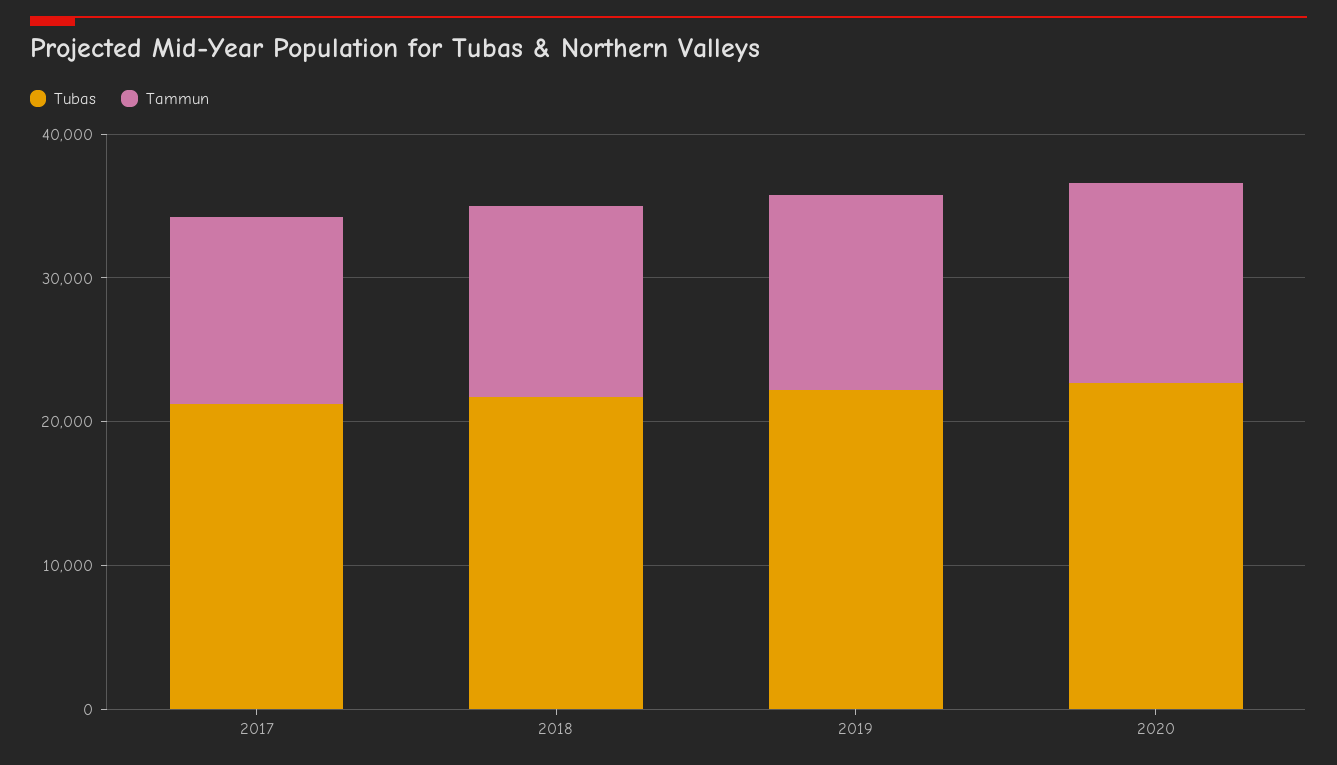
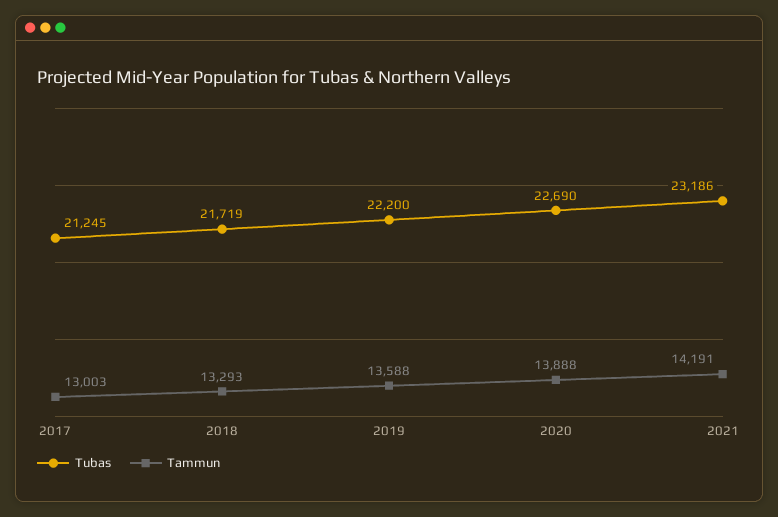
Tubas, 2021: none -> 23186
Tammun, 2021: none -> 14191

